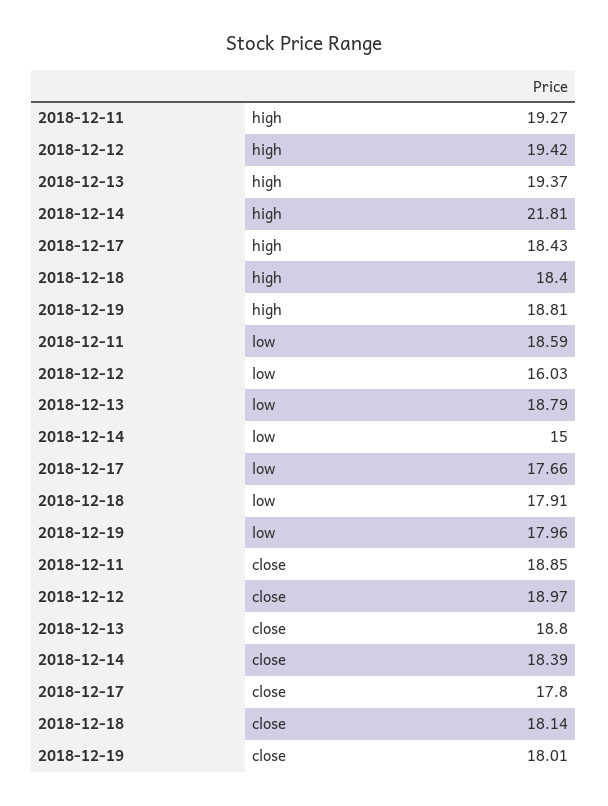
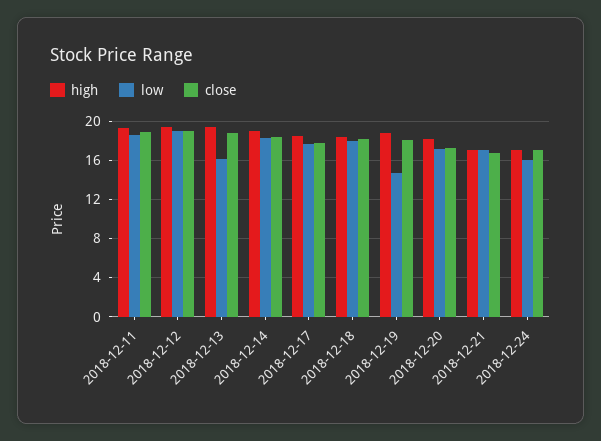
high, 2018-12-14: 21.81 -> 19
low, 2018-12-12: 16.03 -> 19
low, 2018-12-13: 18.79 -> 16
low, 2018-12-14: 15 -> 18
low, 2018-12-19: 17.96 -> 15
high, 2018-12-20: none -> 18
low, 2018-12-20: none -> 17
close, 2018-12-20: none -> 17
high, 2018-12-21: none -> 17
low, 2018-12-21: none -> 17
close, 2018-12-21: none -> 17
high, 2018-12-24: none -> 17
low, 2018-12-24: none -> 16
close, 2018-12-24: none -> 17

